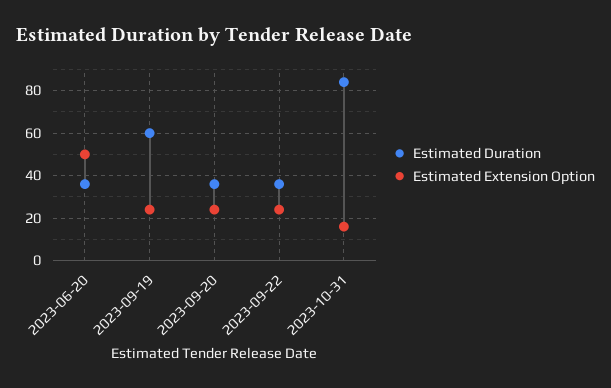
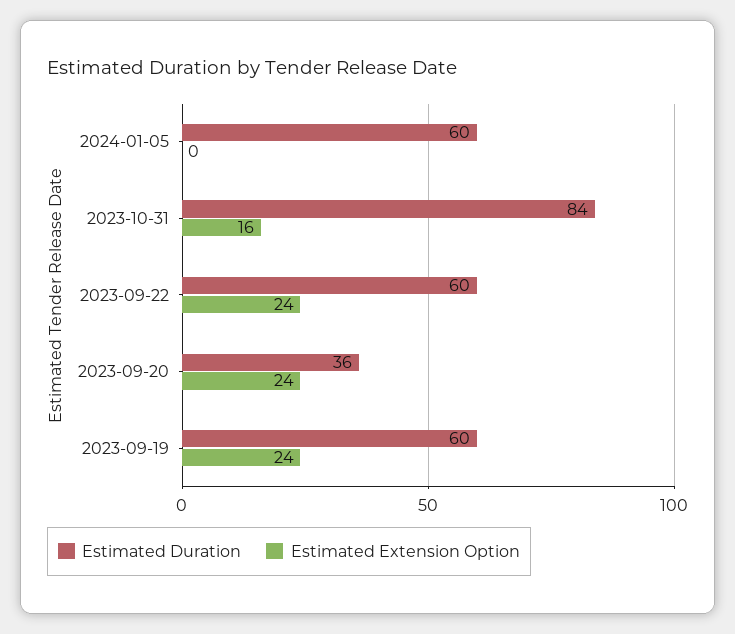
Estimated Duration, 2023-06-20: 35 -> none
Estimated Extension Option, 2023-06-20: 50 -> none
Estimated Duration, 2023-09-22: 35 -> 60
Estimated Duration, 2024-01-05: none -> 60
Estimated Extension Option, 2024-01-05: none -> 0

